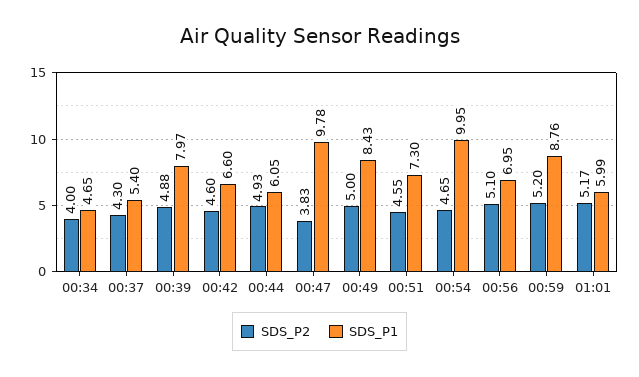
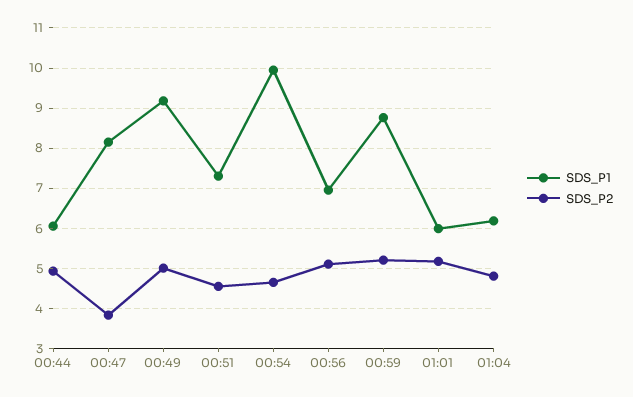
SDS_P2, 00:34: 4 -> none
SDS_P1, 00:34: 4.65 -> none
SDS_P2, 00:37: 4.3 -> none
SDS_P1, 00:37: 5.4 -> none
SDS_P2, 00:39: 4.88 -> none
SDS_P1, 00:39: 7.97 -> none
SDS_P2, 00:42: 4.6 -> none
SDS_P1, 00:42: 6.6 -> none
SDS_P1, 00:47: 9.78 -> 8.2
SDS_P1, 00:49: 8.43 -> 9.2
SDS_P1, 01:04: none -> 6.2
SDS_P2, 01:04: none -> 4.8

